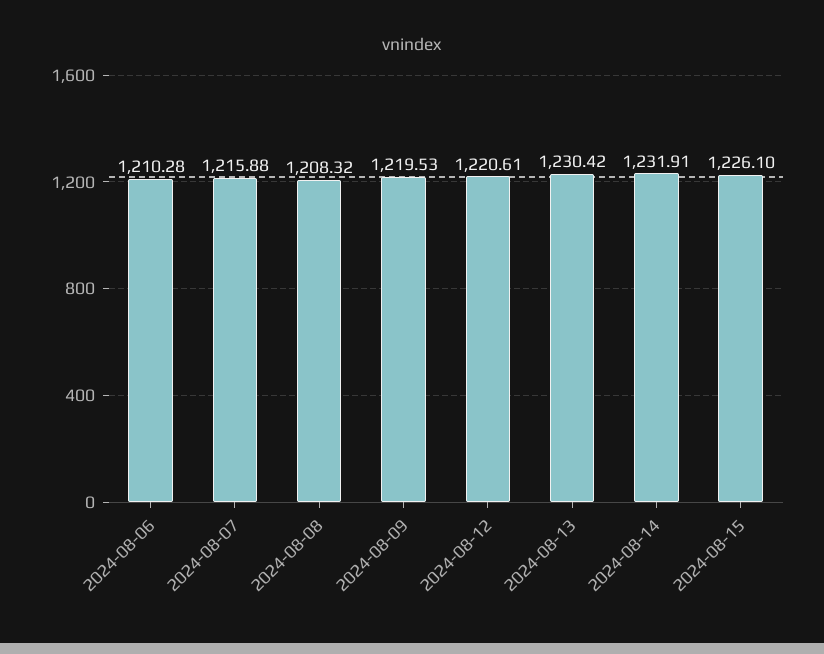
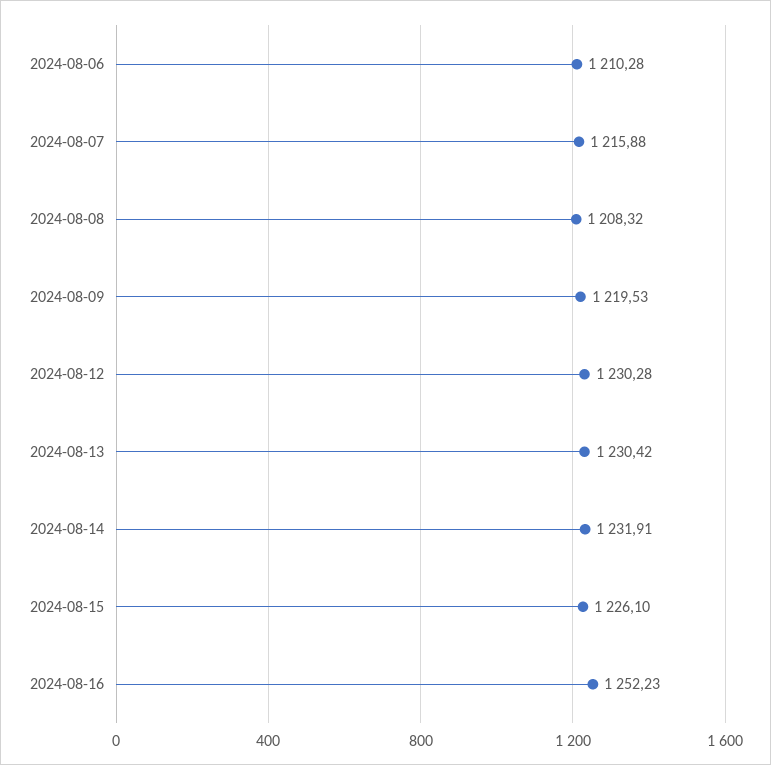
2024-08-12: 1220.61 -> 1230.28
2024-08-16: none -> 1252.23

